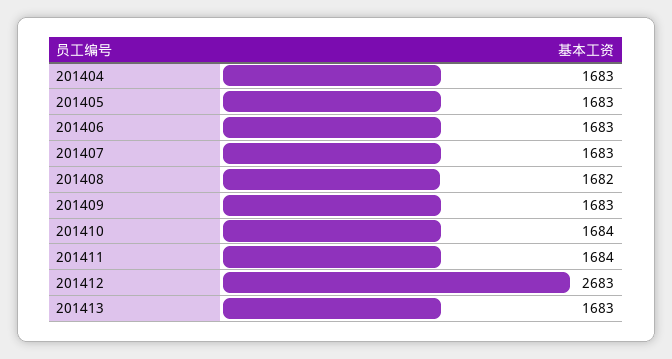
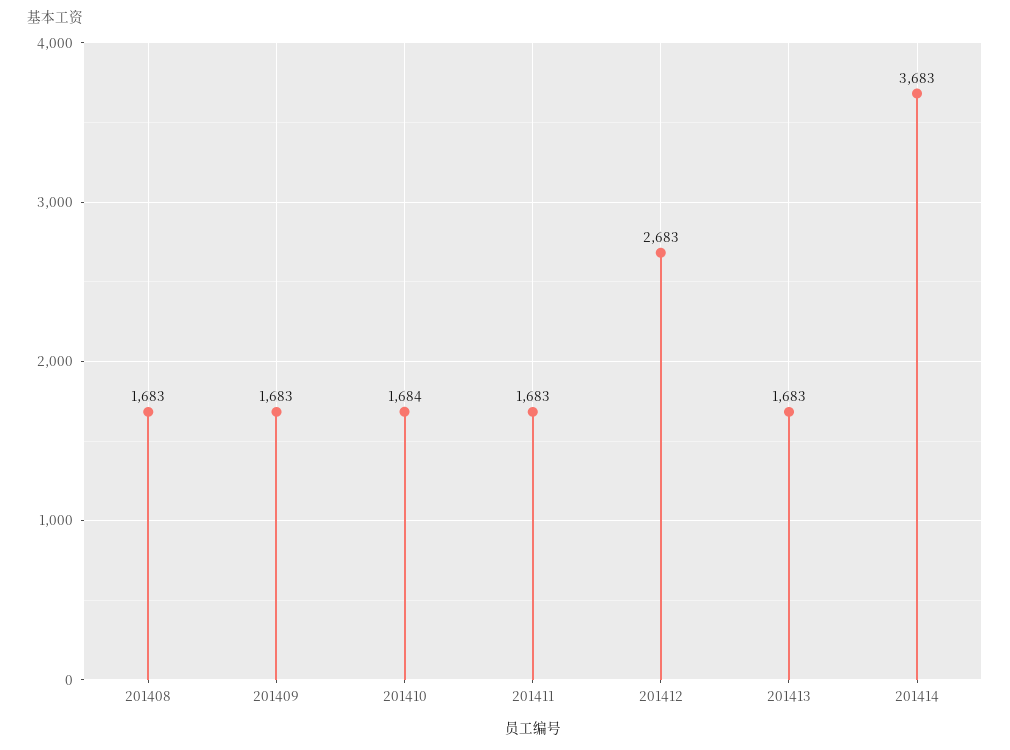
201404: 1683 -> none
201405: 1683 -> none
201406: 1683 -> none
201407: 1683 -> none
201408: 1682 -> 1683
201411: 1684 -> 1683
201414: none -> 3683

